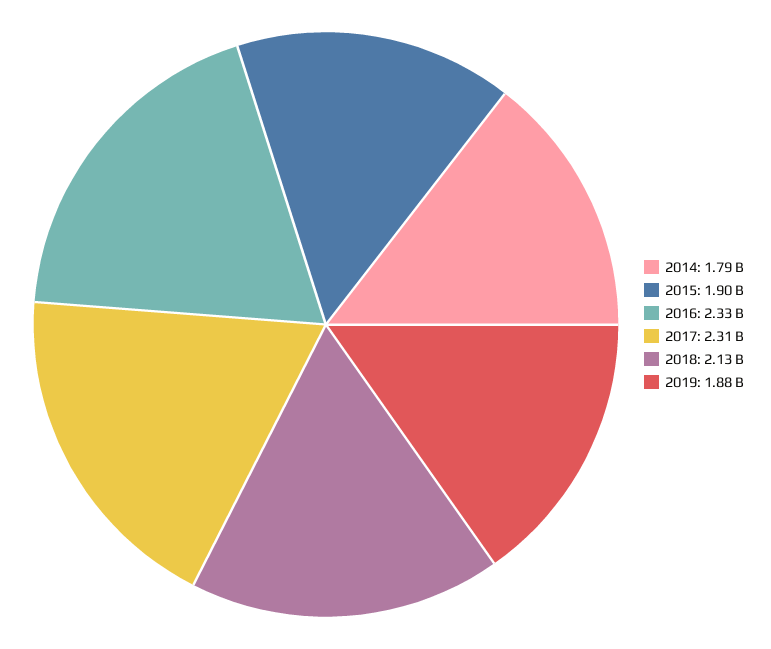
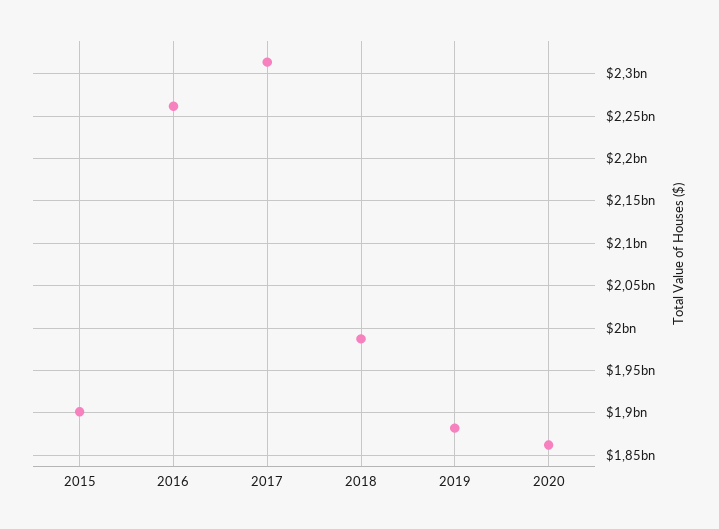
2014: 1790000000 -> none
2016: 2330000000 -> 2260000000
2018: 2130000000 -> 1990000000
2020: none -> 1860000000

